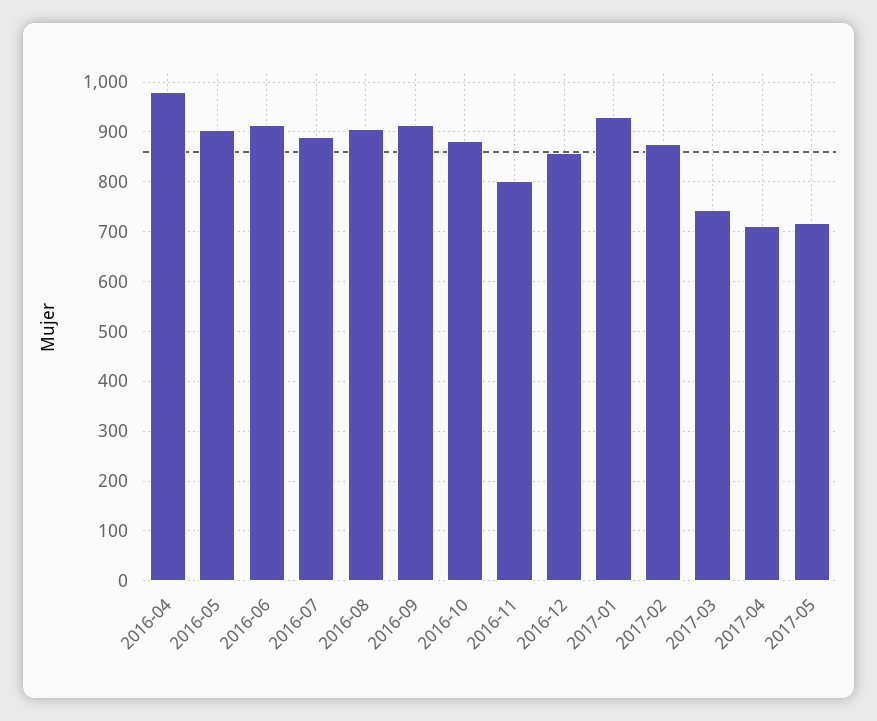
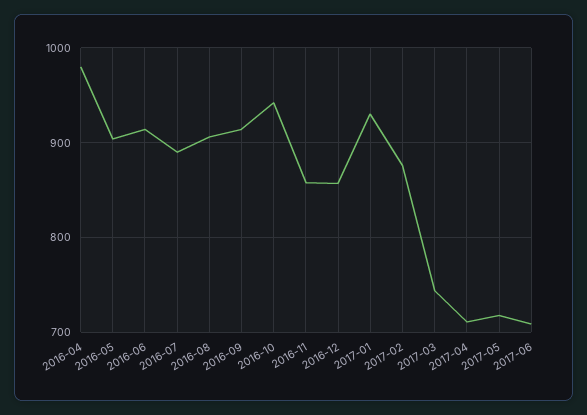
2016-10: 880 -> 940
2016-11: 800 -> 860
2017-06: none -> 710

